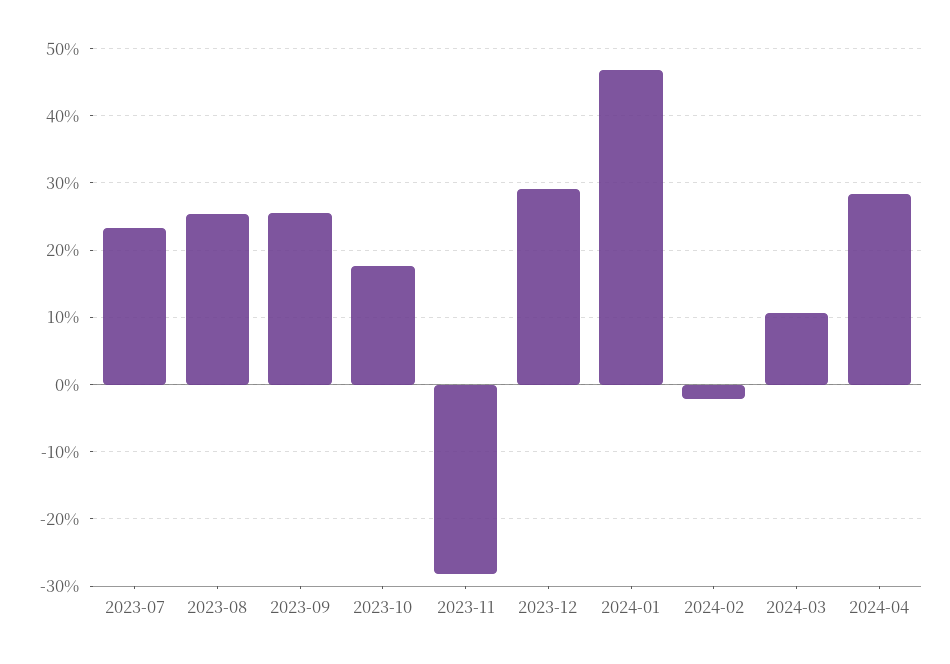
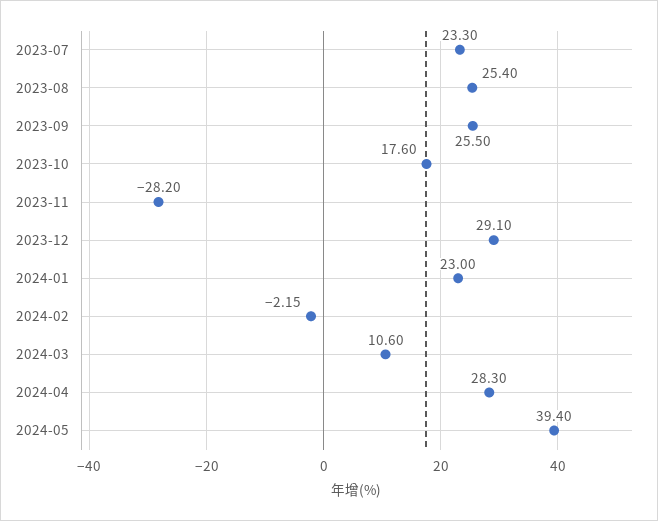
2024-01: 47 -> 23
2024-05: none -> 39.4

